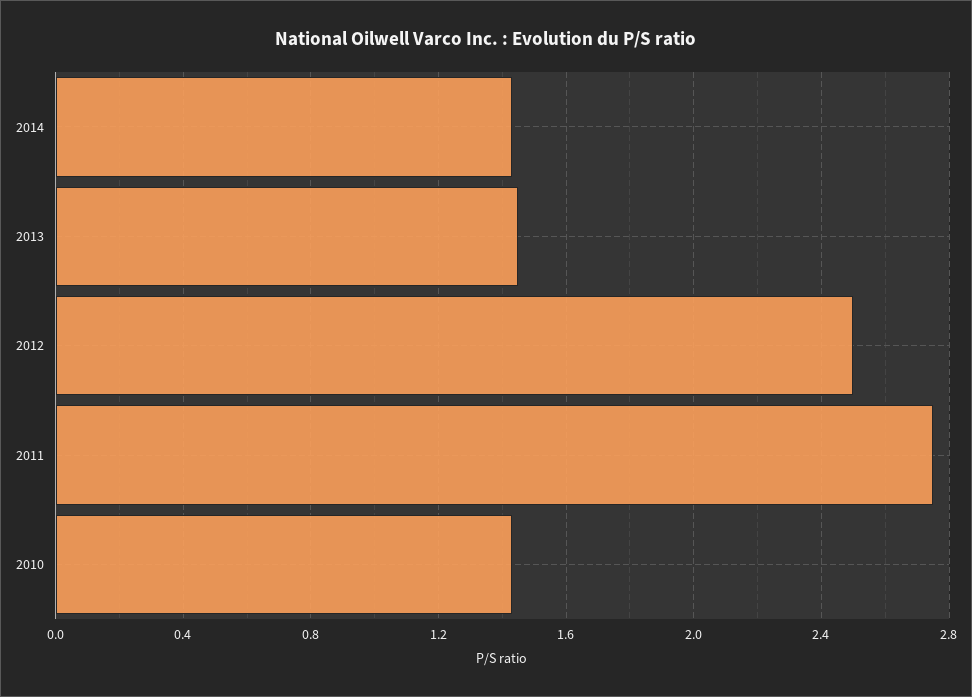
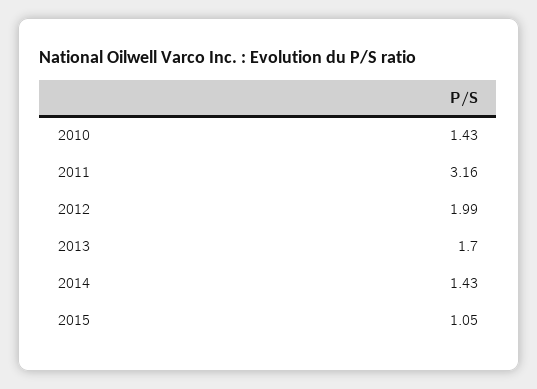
2013: 1.45 -> 1.7
2012: 2.5 -> 1.99
2011: 2.75 -> 3.16
2015: none -> 1.05

